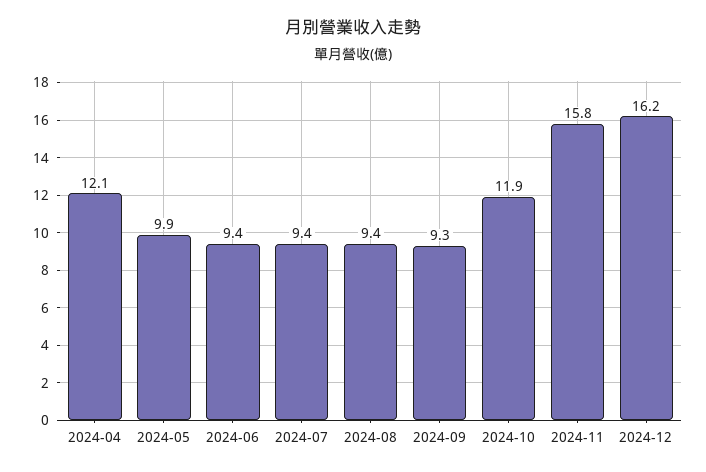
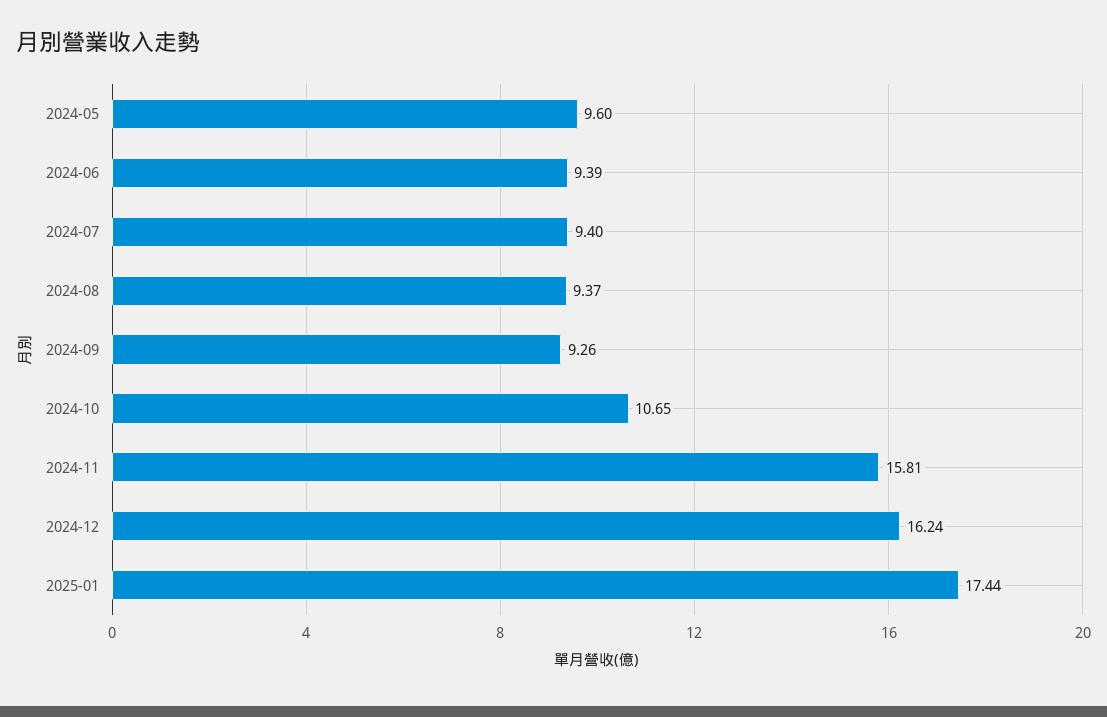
2024-04: 12.1 -> none
2024-05: 9.9 -> 9.6
2024-10: 11.9 -> 10.65
2025-01: none -> 17.44

